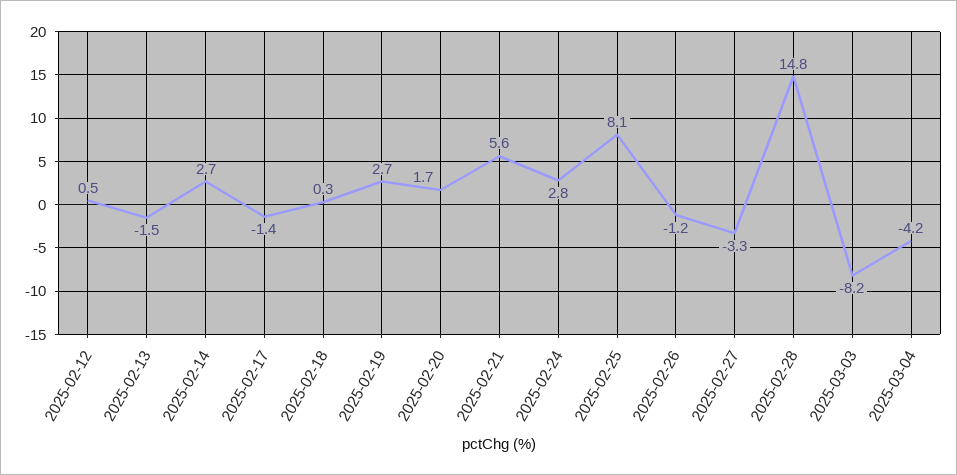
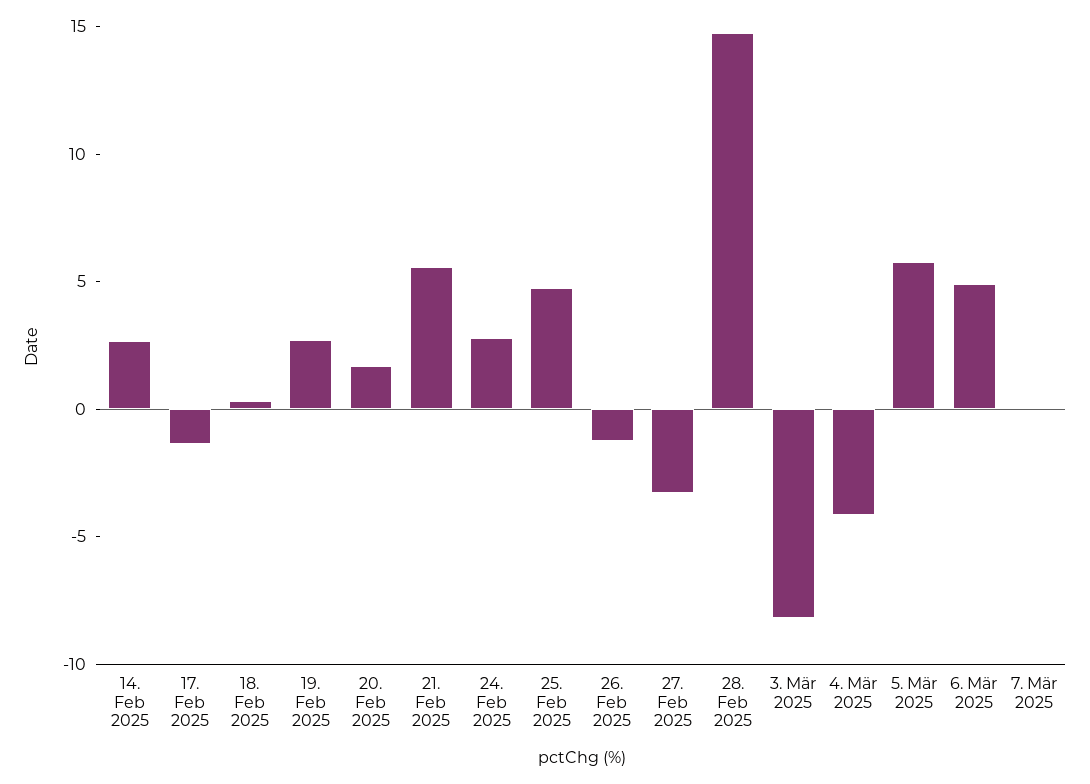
2025-02-12: 0.5 -> none
2025-02-13: -1.5 -> none
2025-02-25: 8.1 -> 5
5. Mär 2025: none -> 6
6. Mär 2025: none -> 5
7. Mär 2025: none -> 0

